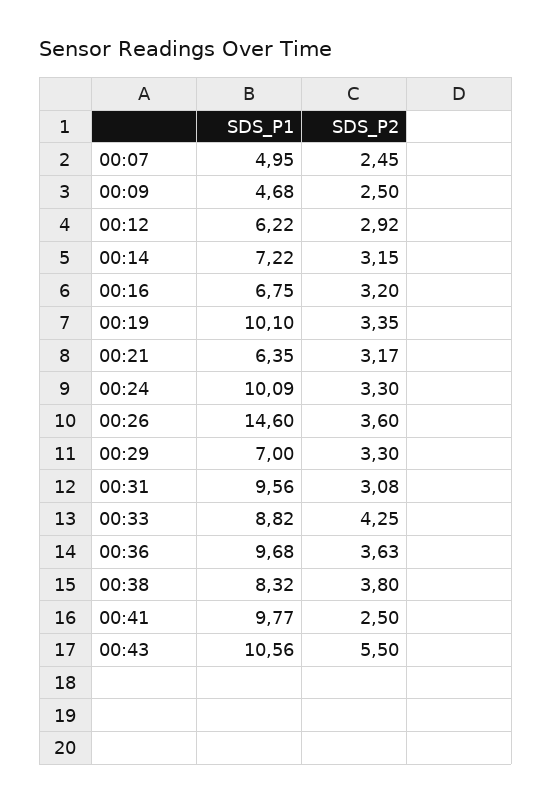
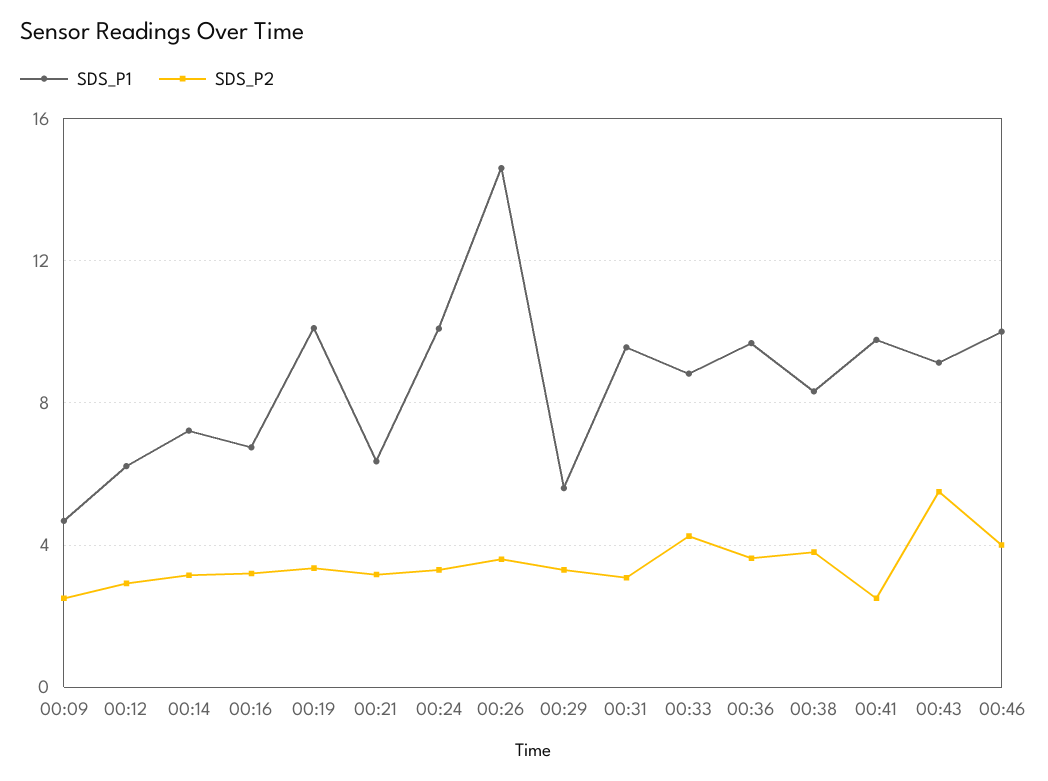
SDS_P1, 00:07: 4.95 -> none
SDS_P2, 00:07: 2.45 -> none
SDS_P1, 00:29: 7 -> 5.5
SDS_P1, 00:43: 10.56 -> 9
SDS_P1, 00:46: none -> 10
SDS_P2, 00:46: none -> 4

